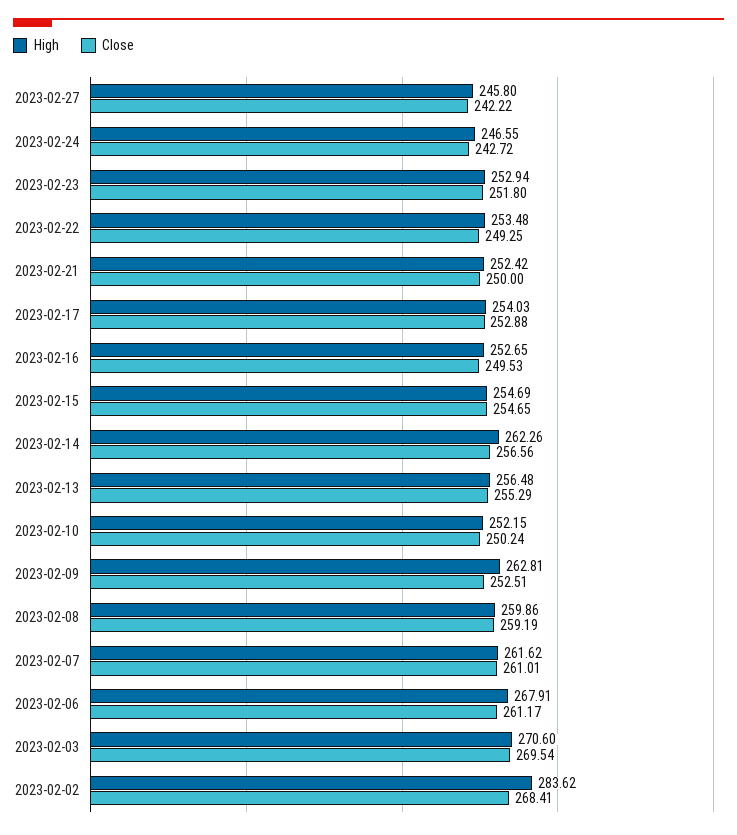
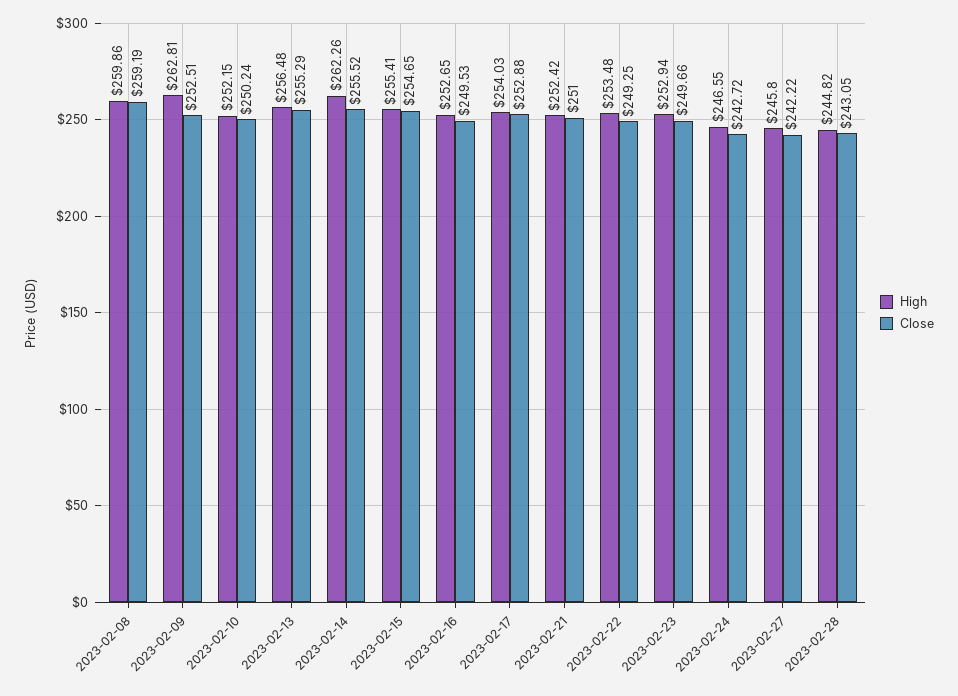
Close, 2023-02-23: 251.8 -> 249.66
Close, 2023-02-21: 250 -> 251
High, 2023-02-15: 254.69 -> 255.41
Close, 2023-02-14: 256.56 -> 255.52
High, 2023-02-07: 261.62 -> none
Close, 2023-02-07: 261.01 -> none
High, 2023-02-06: 267.91 -> none
Close, 2023-02-06: 261.17 -> none
High, 2023-02-03: 270.6 -> none
Close, 2023-02-03: 269.54 -> none
High, 2023-02-02: 283.62 -> none
Close, 2023-02-02: 268.41 -> none
High, 2023-02-28: none -> 244.82
Close, 2023-02-28: none -> 243.05

